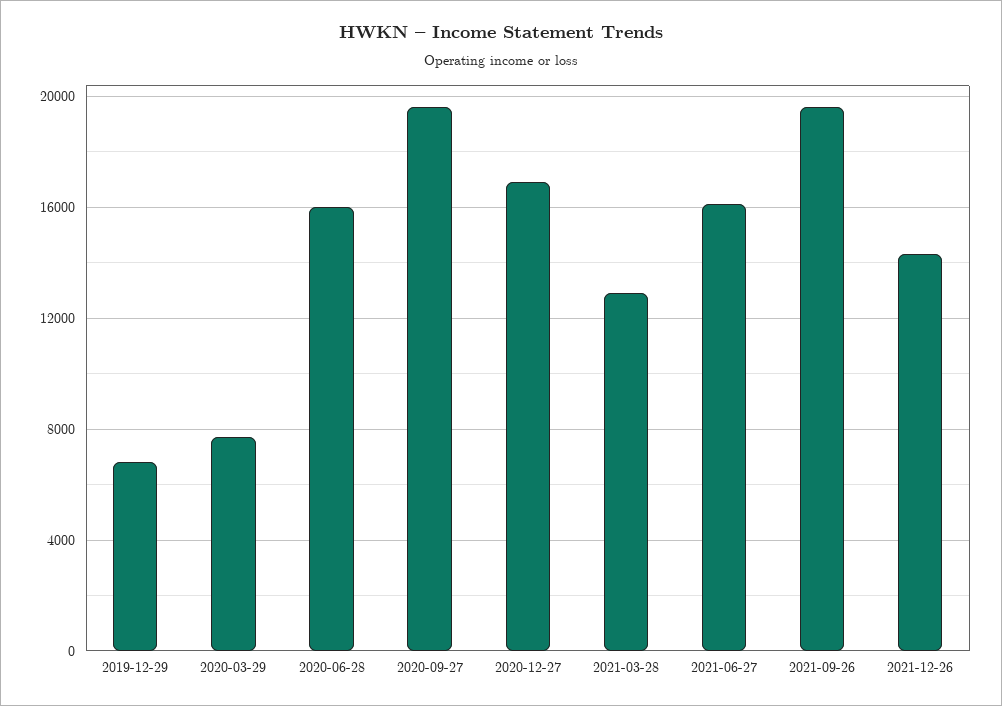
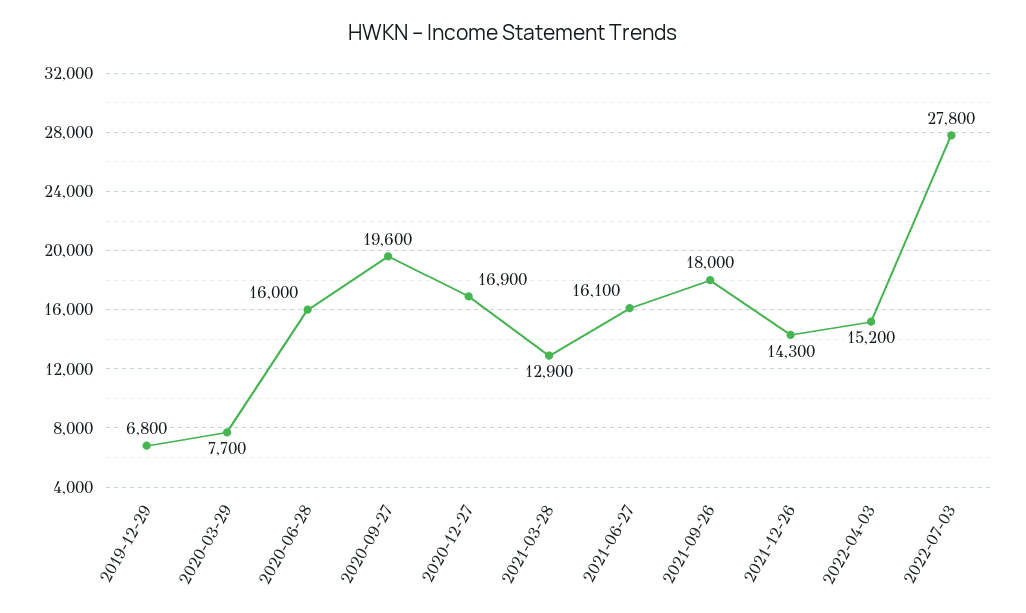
2021-09-26: 19500 -> 18000
2022-04-03: none -> 15200
2022-07-03: none -> 27800

